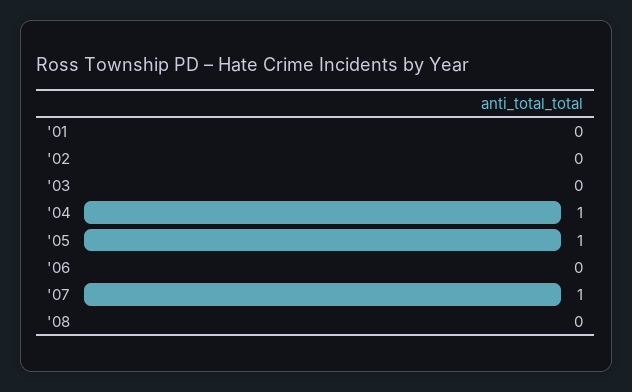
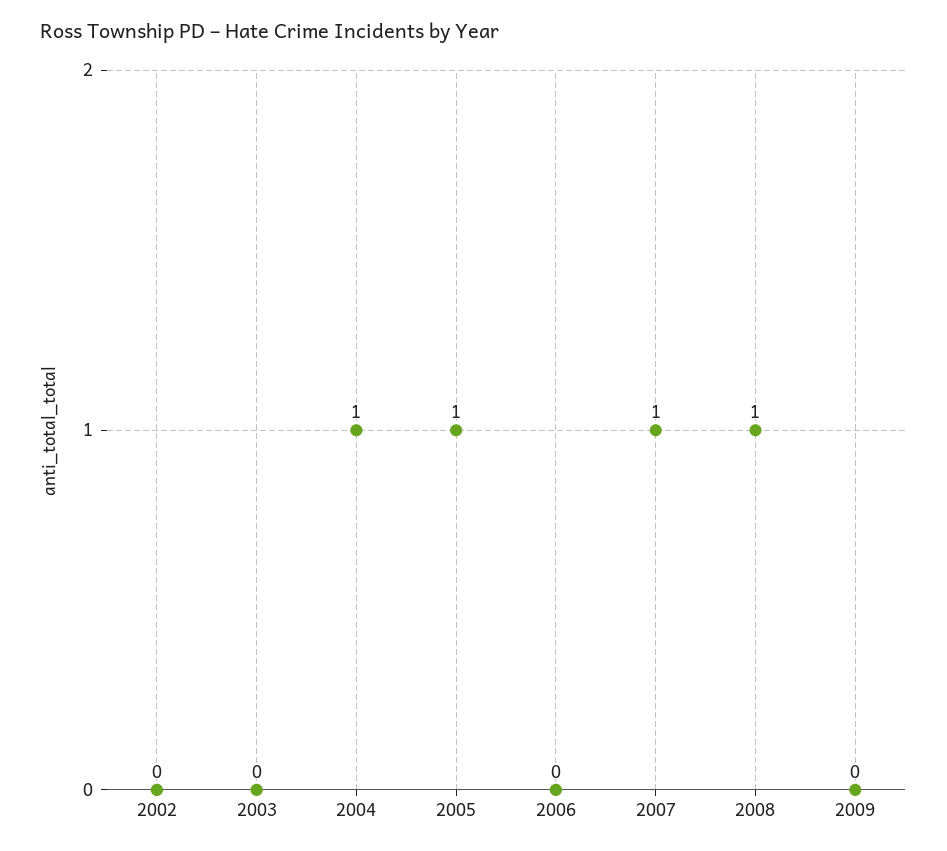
'01: 0 -> none
'08: 0 -> 1
2009: none -> 0

